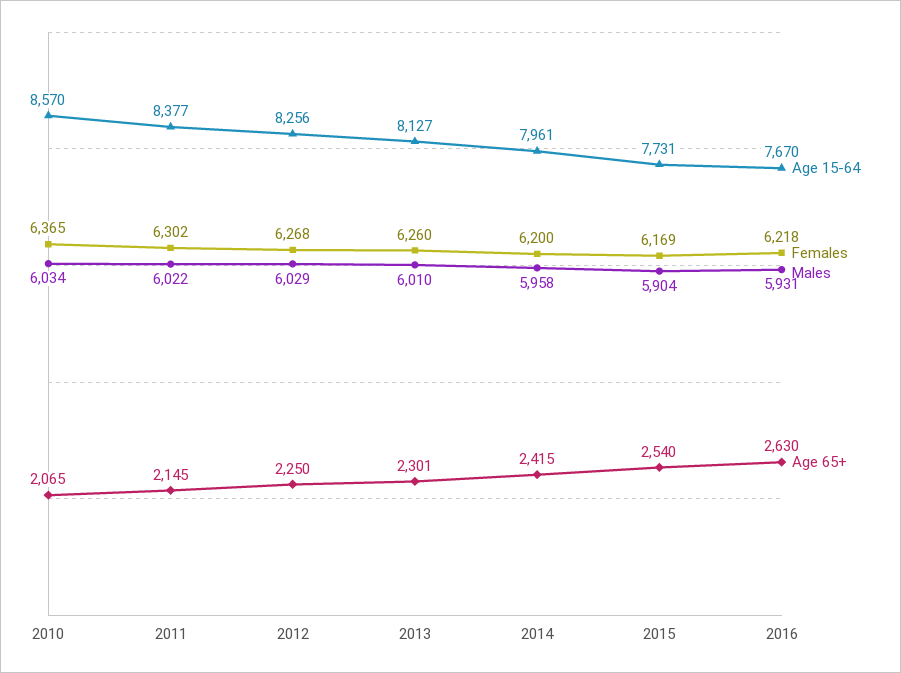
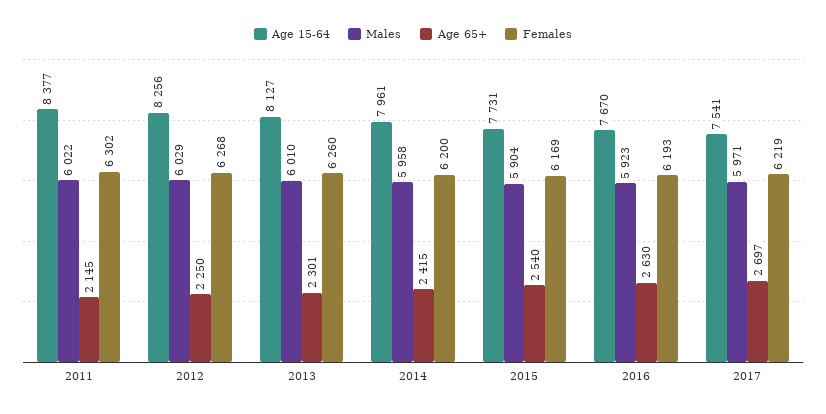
Age 15-64, 2010: 8570 -> none
Females, 2010: 6365 -> none
Males, 2010: 6034 -> none
Age 65+, 2010: 2065 -> none
Females, 2016: 6218 -> 6193
Males, 2016: 5931 -> 5923
Age 15-64, 2017: none -> 7541
Males, 2017: none -> 5971
Age 65+, 2017: none -> 2697
Females, 2017: none -> 6219

